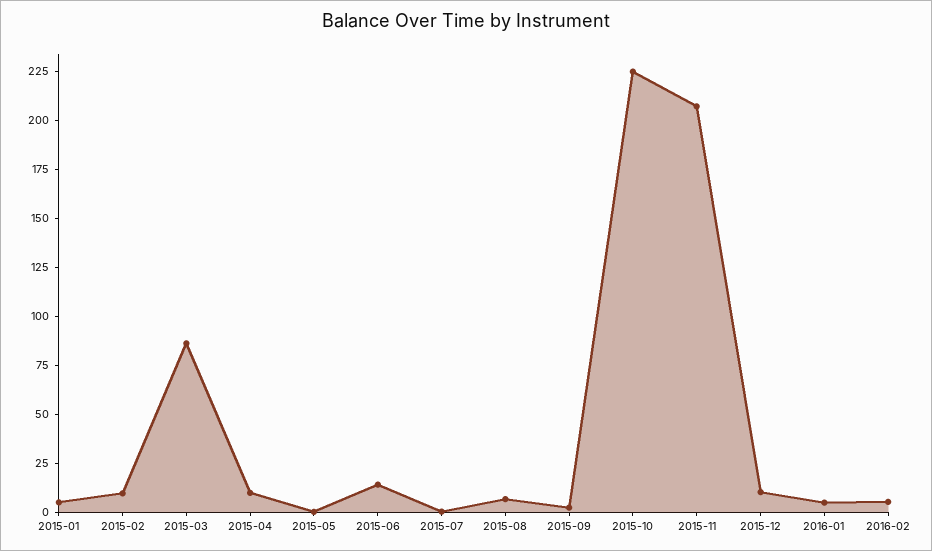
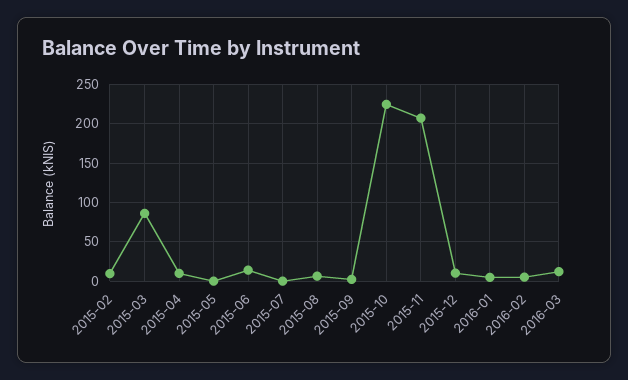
2015-01: 5 -> none
2016-03: none -> 10

